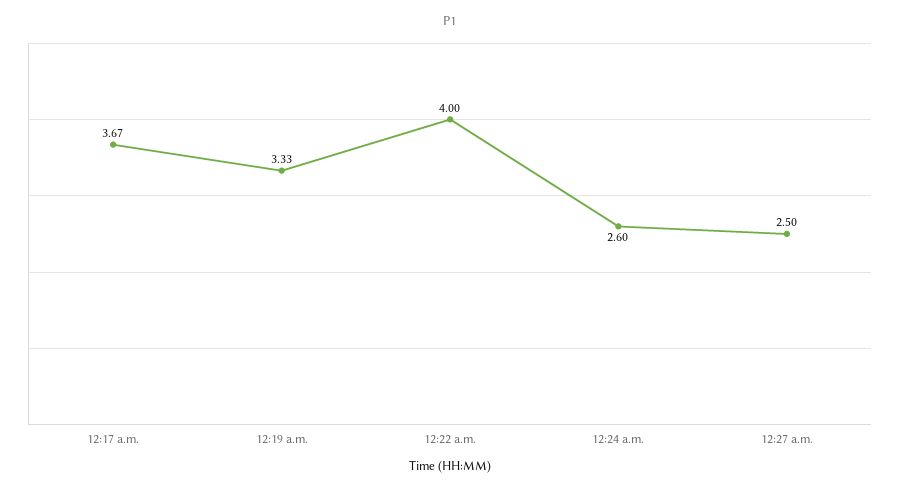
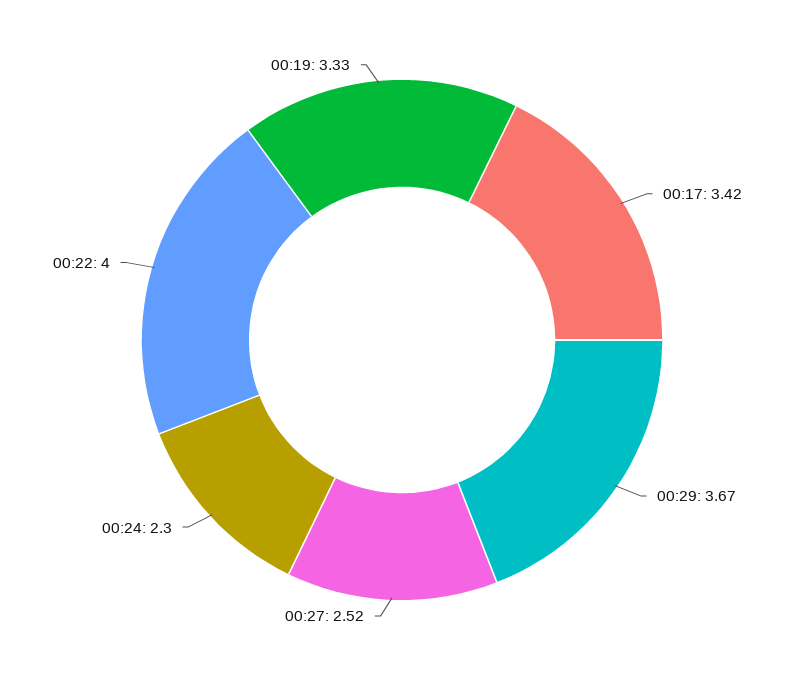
12:17 a.m.: 3.67 -> 3.42
12:24 a.m.: 2.6 -> 2.3
12:27 a.m.: 2.5 -> 2.52
00:29: none -> 3.67

